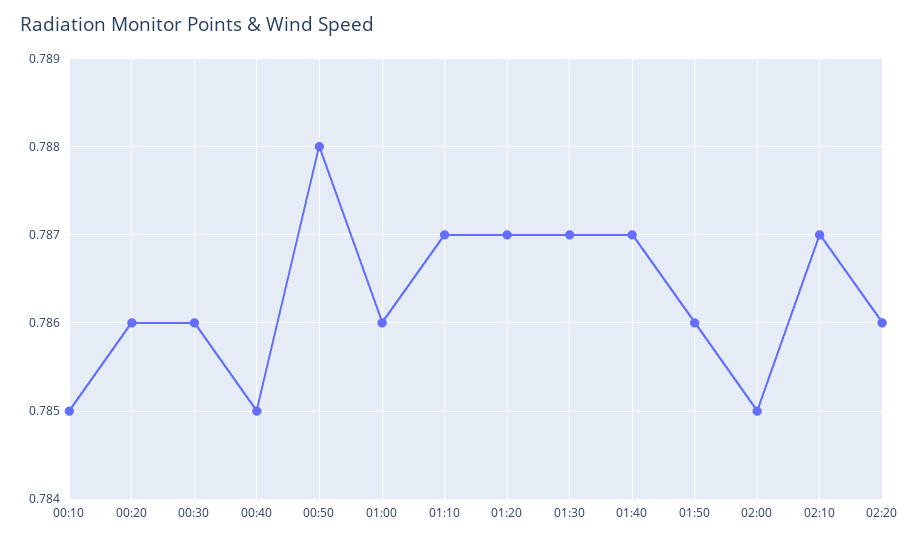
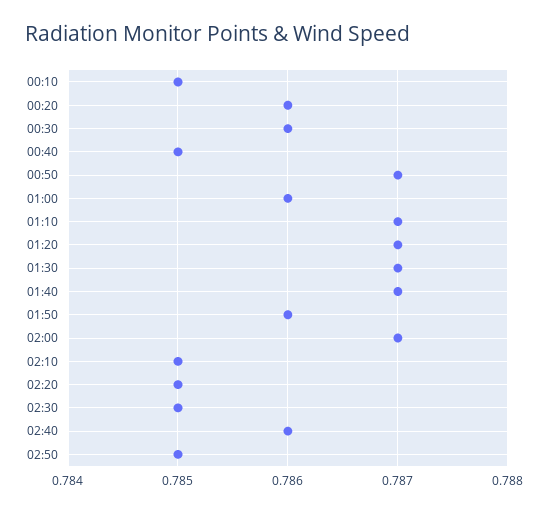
00:50: 0.788 -> 0.787
02:00: 0.785 -> 0.787
02:10: 0.787 -> 0.785
02:20: 0.786 -> 0.785
02:30: none -> 0.785
02:40: none -> 0.786
02:50: none -> 0.785

